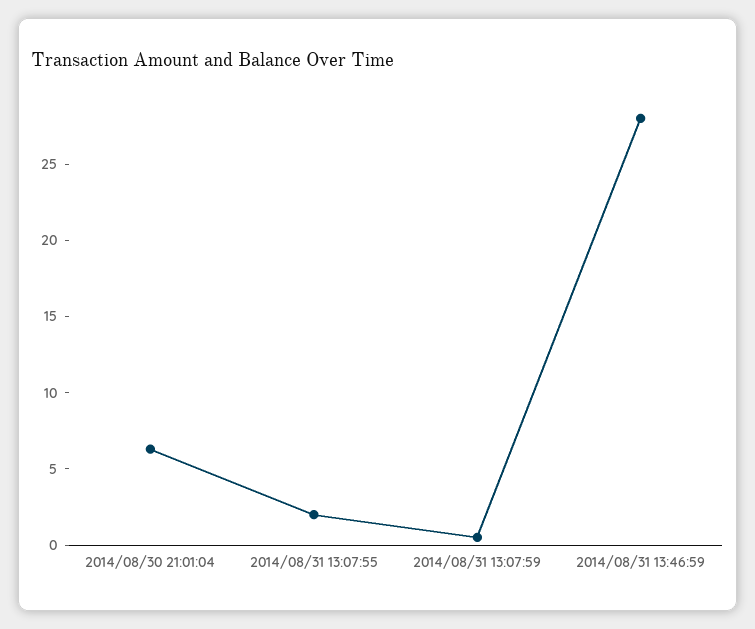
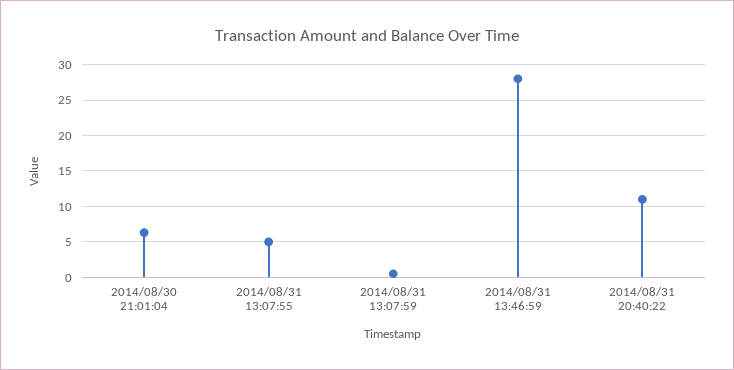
2014/08/31 13:07:55: 2 -> 5
2014/08/31 20:40:22: none -> 11

